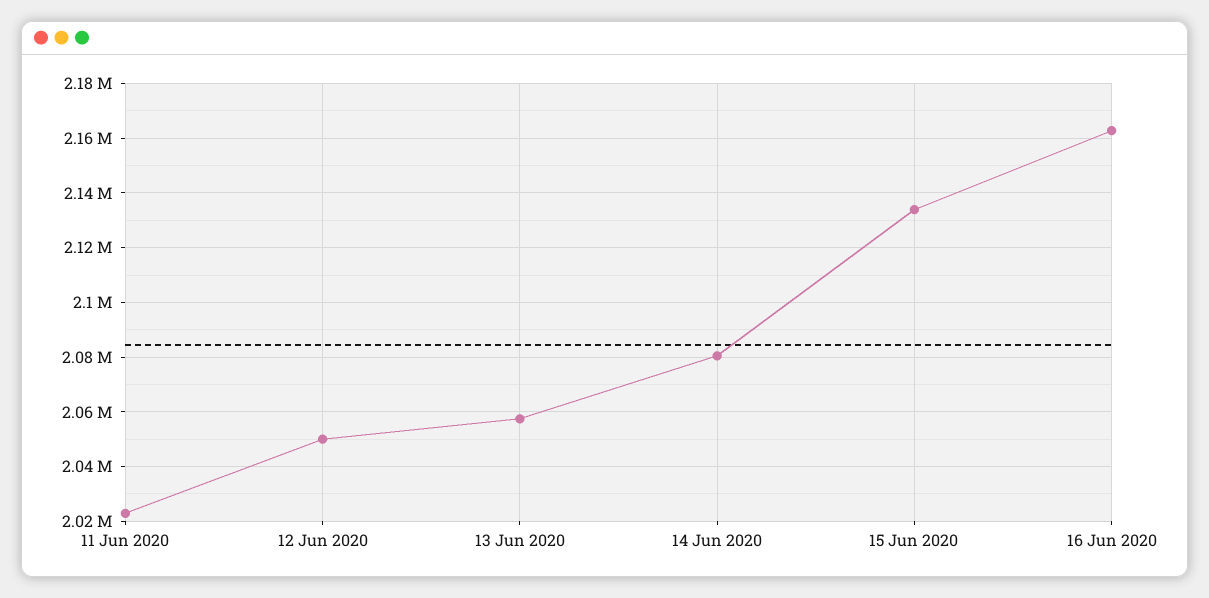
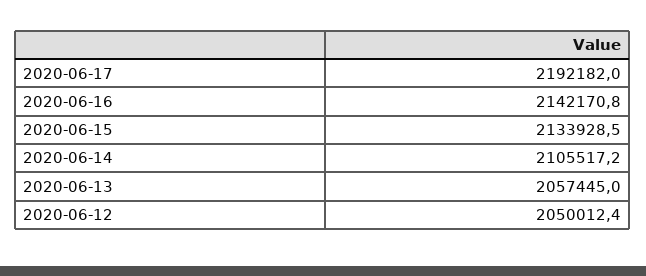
11 Jun 2020: 2022500 -> none
14 Jun 2020: 2080000 -> 2105517.2
16 Jun 2020: 2162500 -> 2142170.8
2020-06-17: none -> 2192182

